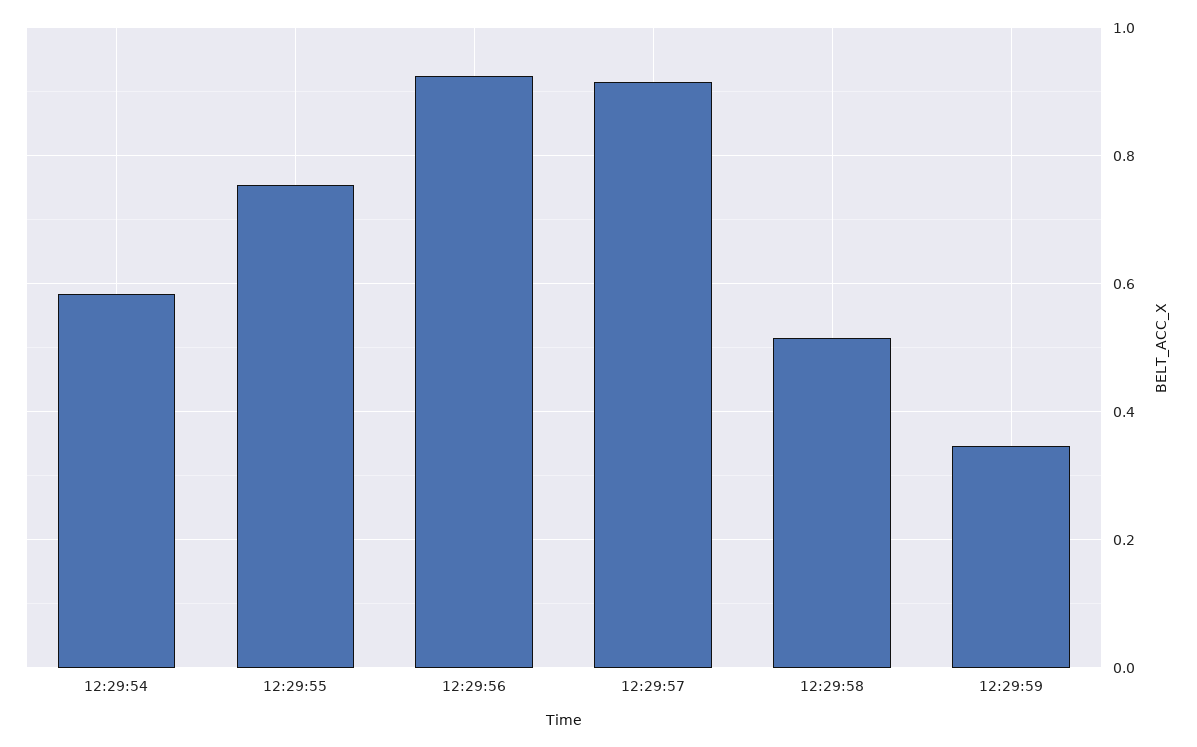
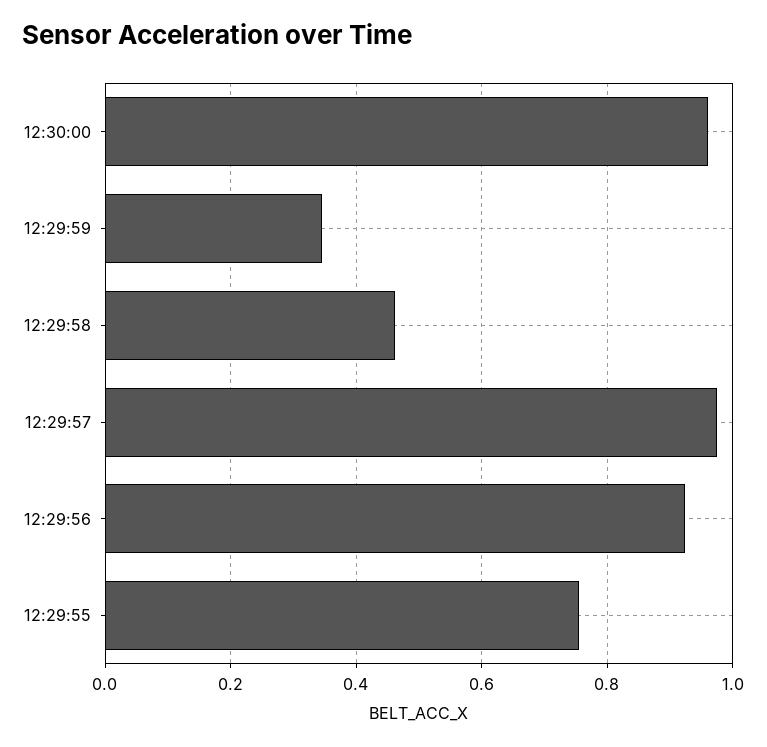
12:29:54: 0.58 -> none
12:29:57: 0.92 -> 0.98
12:29:58: 0.52 -> 0.46
12:30:00: none -> 0.96

